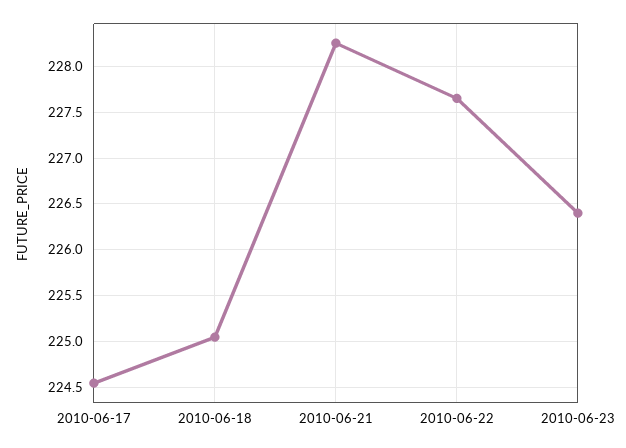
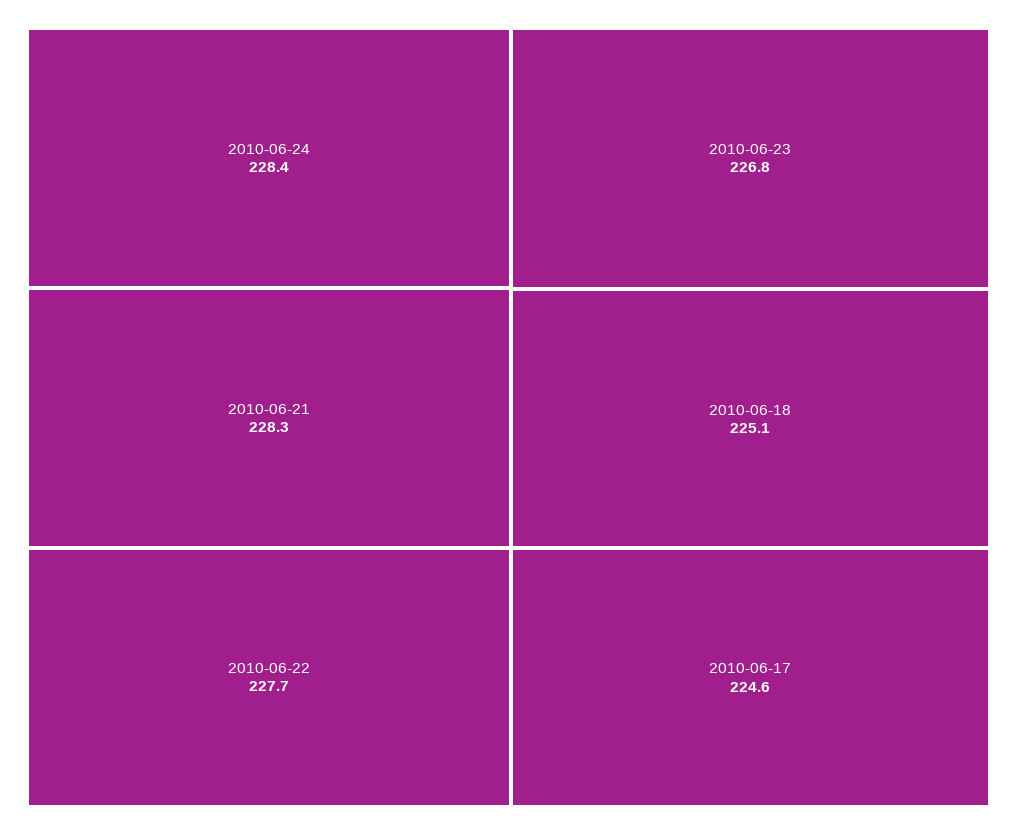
2010-06-23: 226.4 -> 226.8
2010-06-24: none -> 228.4

